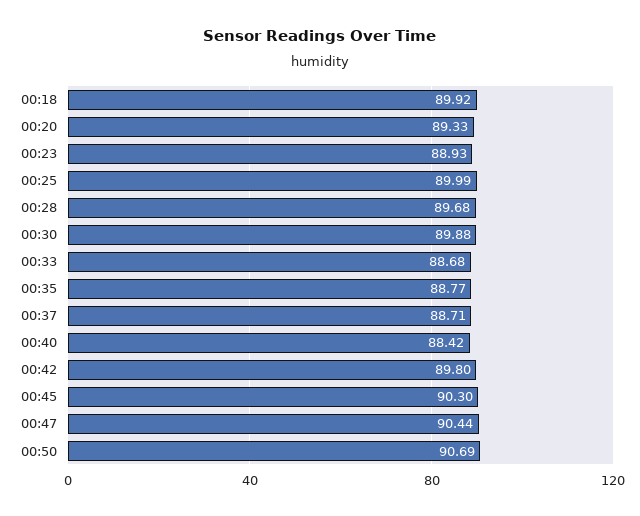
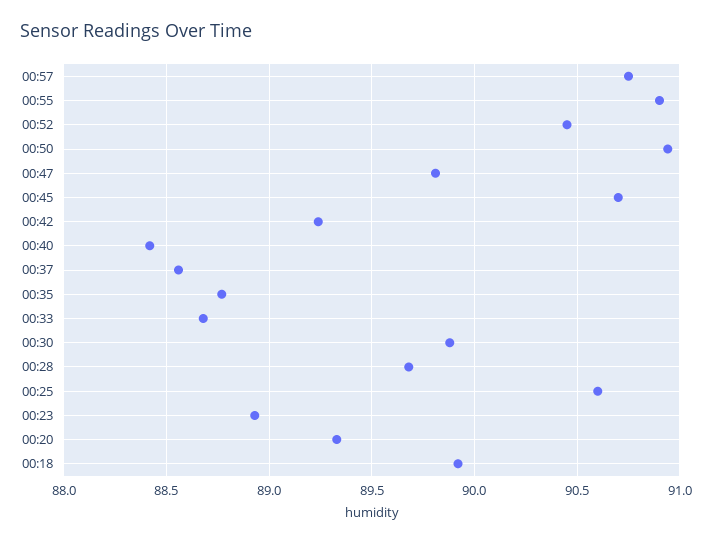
00:25: 89.99 -> 90.6
00:37: 88.71 -> 88.55
00:42: 89.8 -> 89.25
00:45: 90.3 -> 90.7
00:47: 90.44 -> 89.8
00:50: 90.69 -> 90.95
00:57: none -> 90.75
00:55: none -> 90.9
00:52: none -> 90.45

